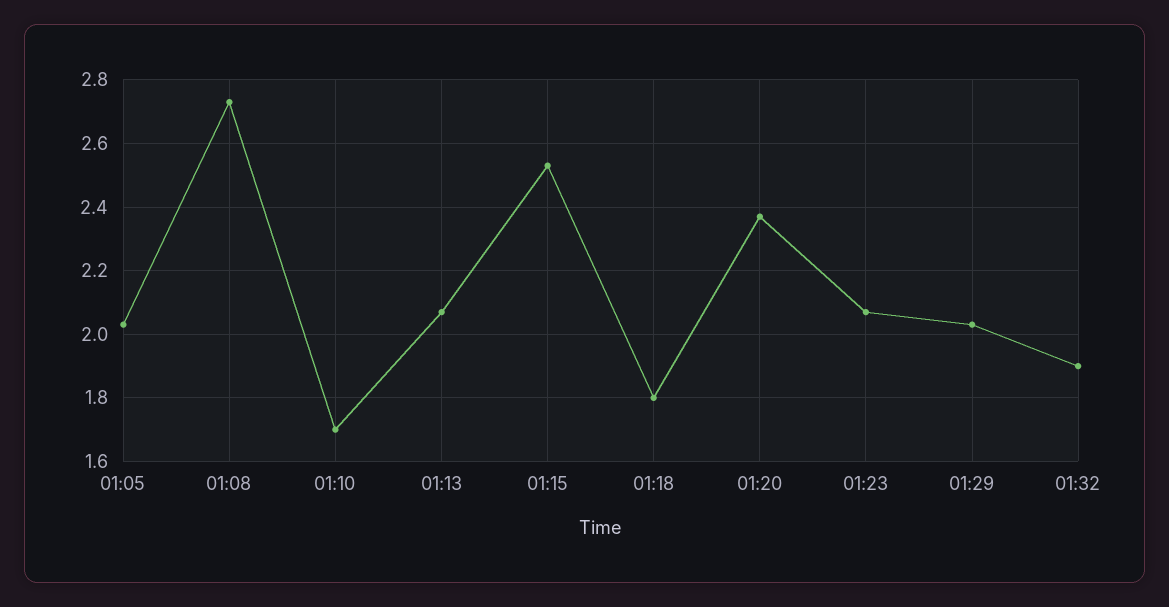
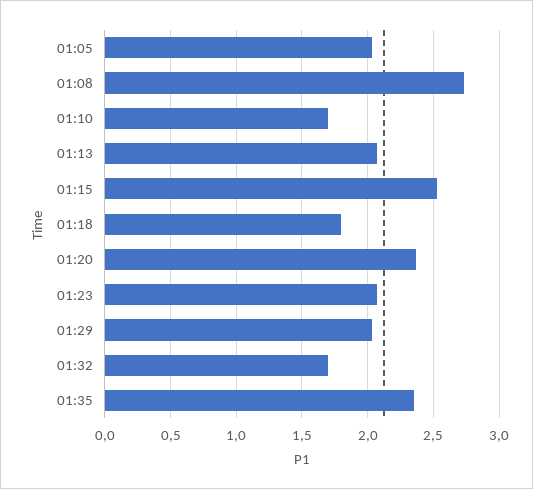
01:32: 1.9 -> 1.7
01:35: none -> 2.35

